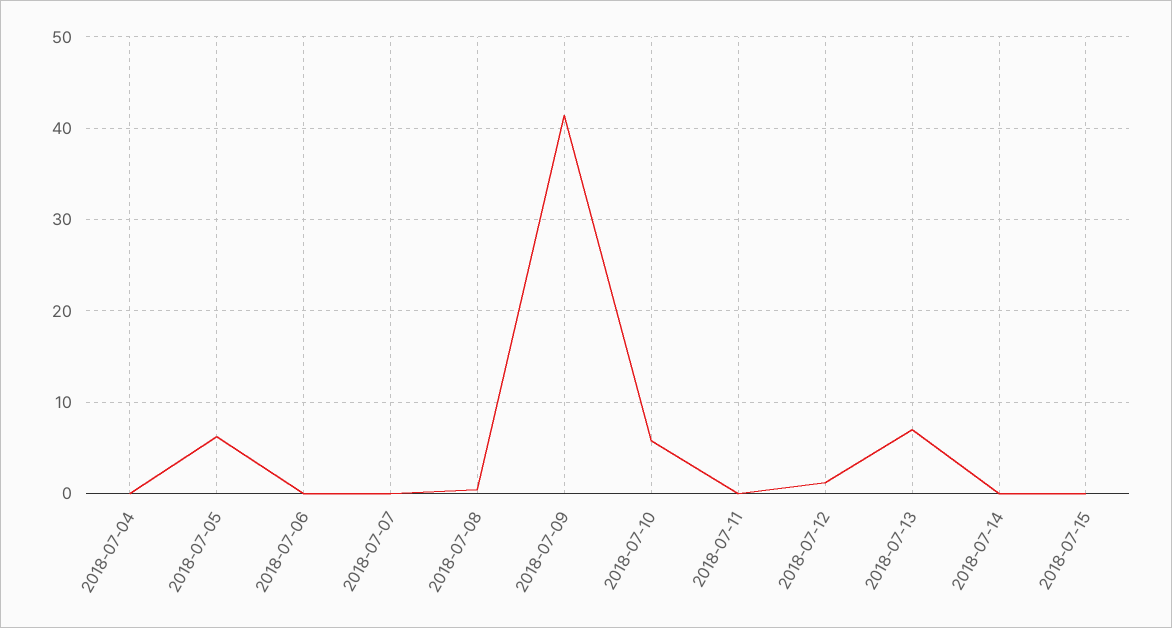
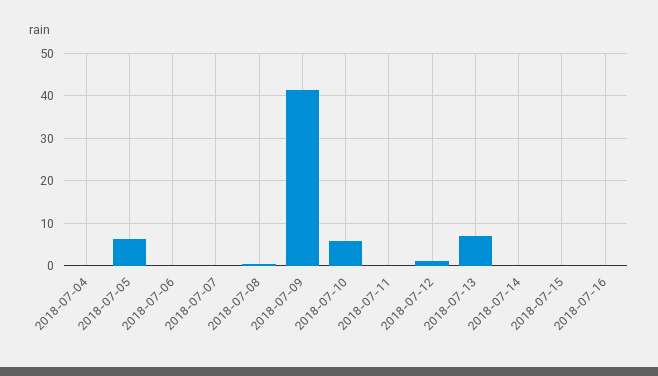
2018-07-16: none -> 0

